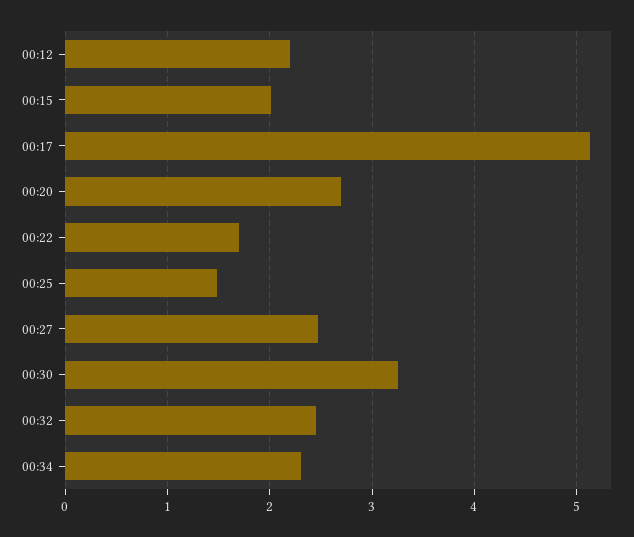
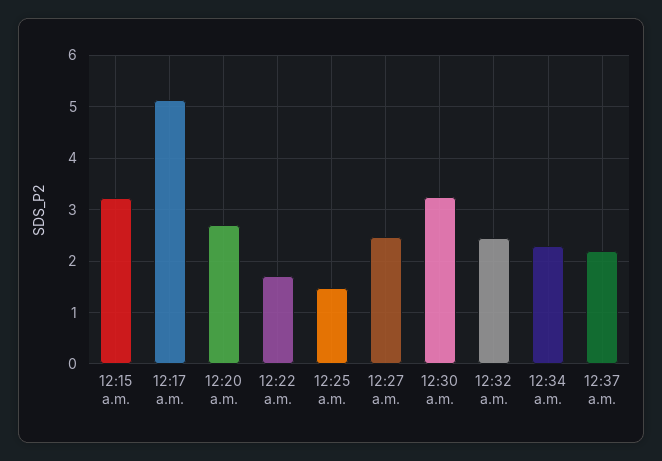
00:12: 2.2 -> none
00:15: 2 -> 3.2
12:37 a.m.: none -> 2.2

